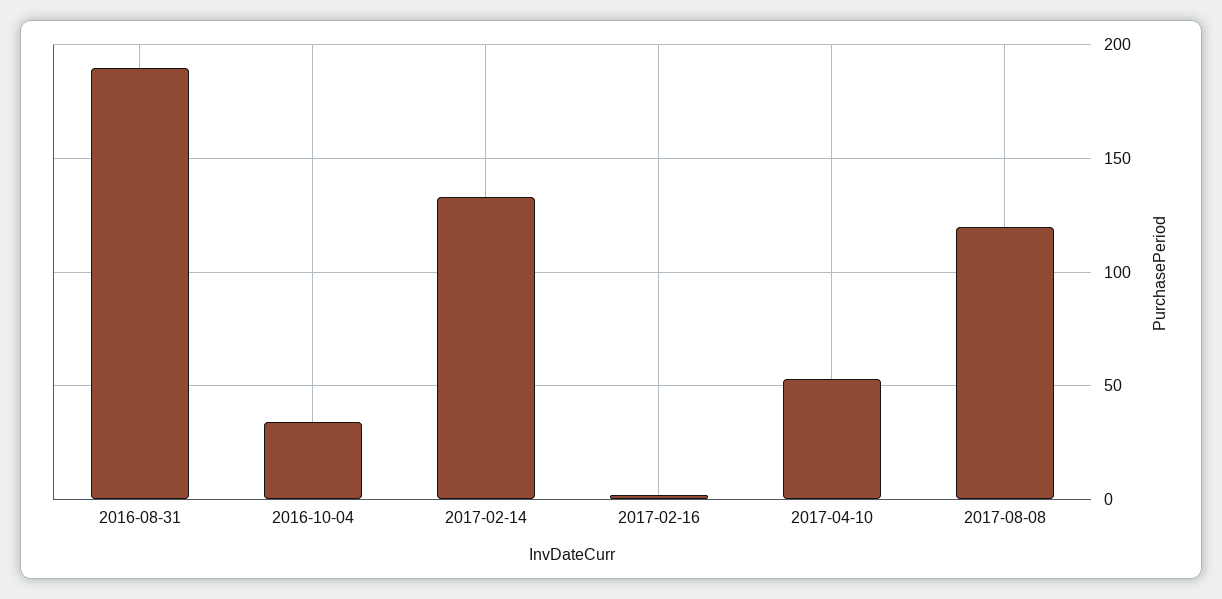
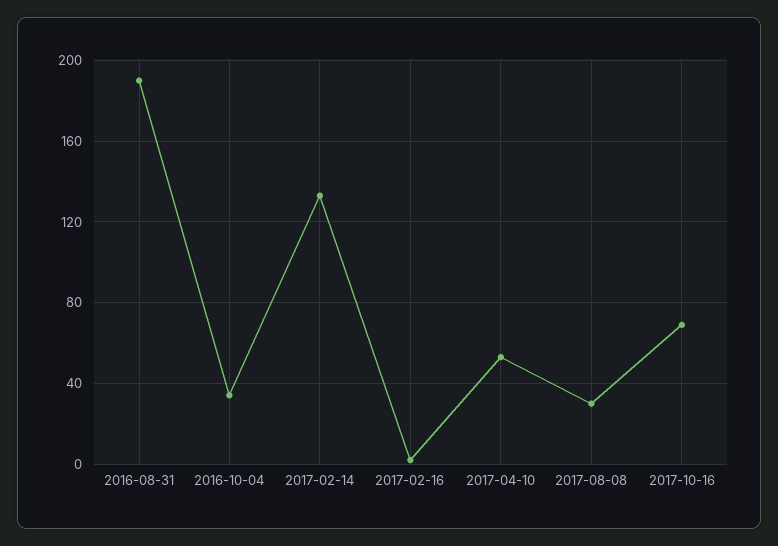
2017-08-08: 120 -> 30
2017-10-16: none -> 70

